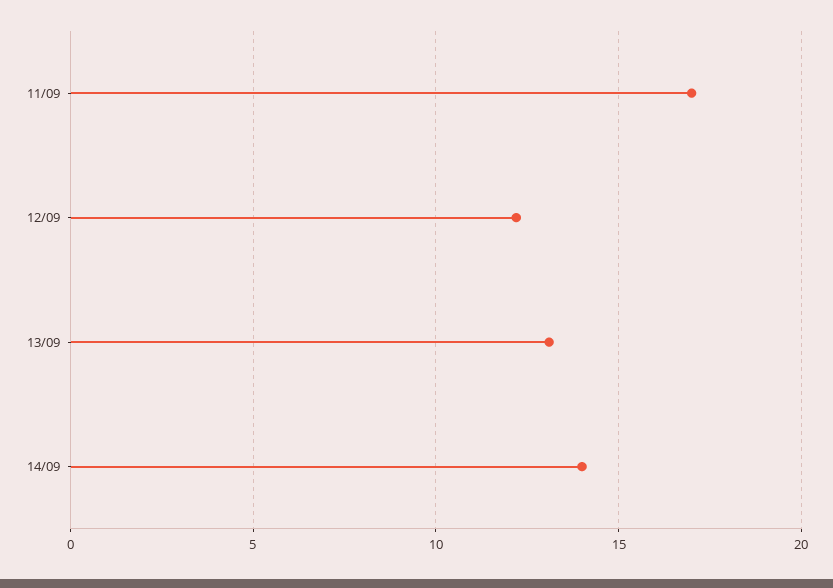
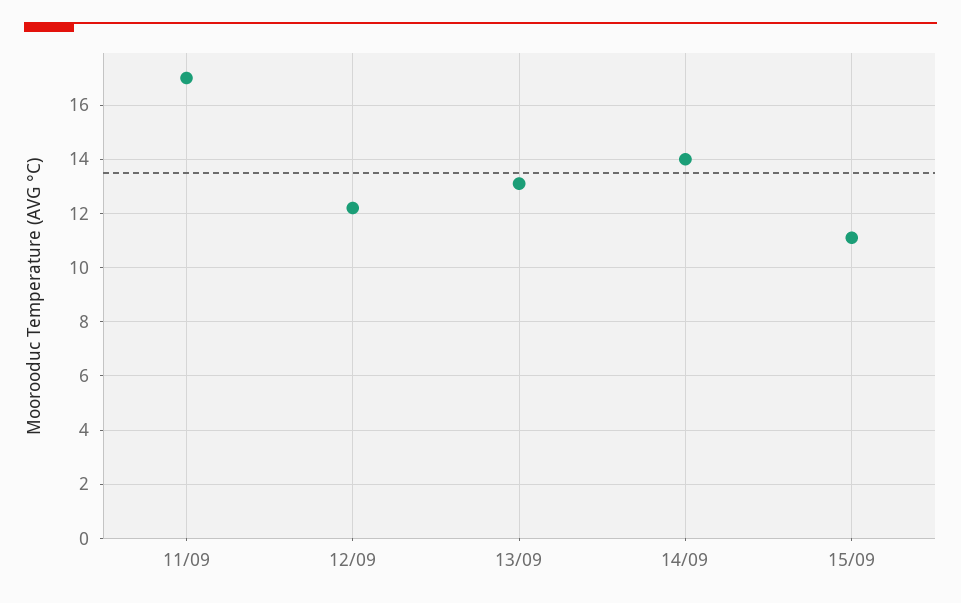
15/09: none -> 11

